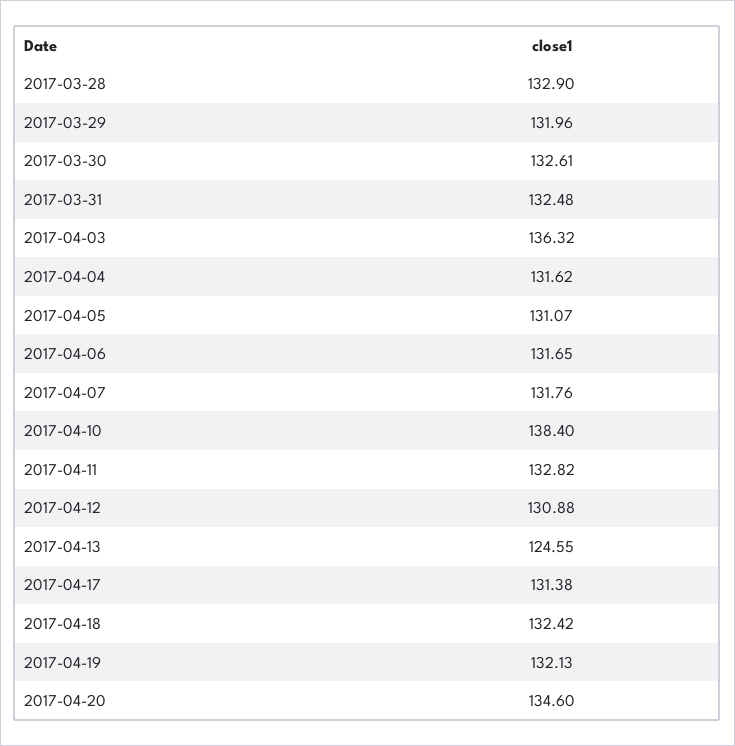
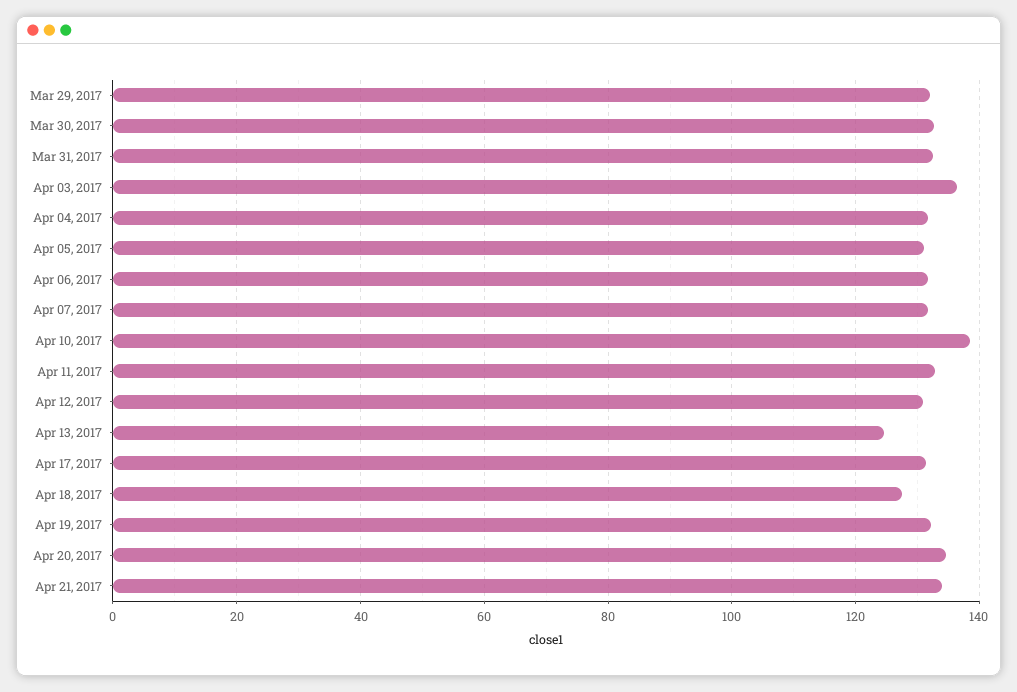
2017-03-28: 132.9 -> none
2017-04-18: 132.42 -> 128
Apr 21, 2017: none -> 134

